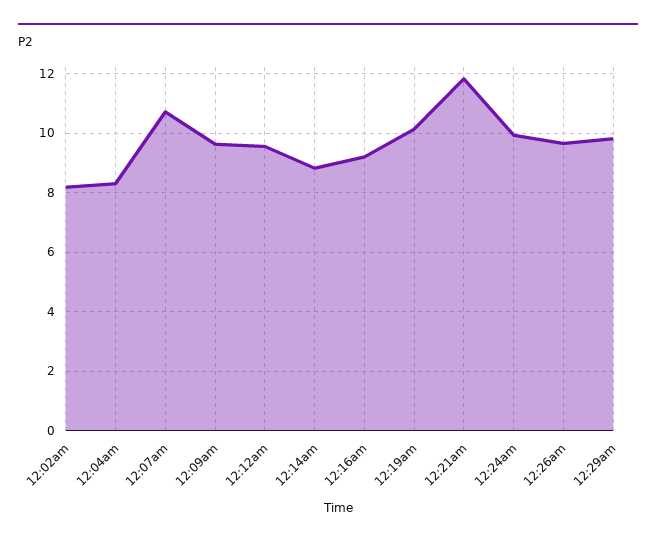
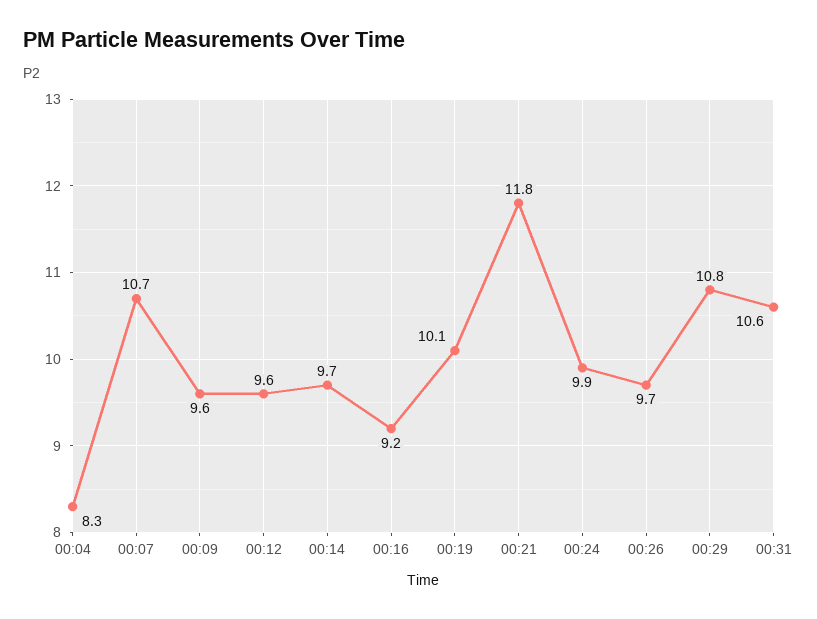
12:02am: 8.25 -> none
12:14am: 8.75 -> 9.7
12:29am: 9.75 -> 10.8
00:31: none -> 10.6

